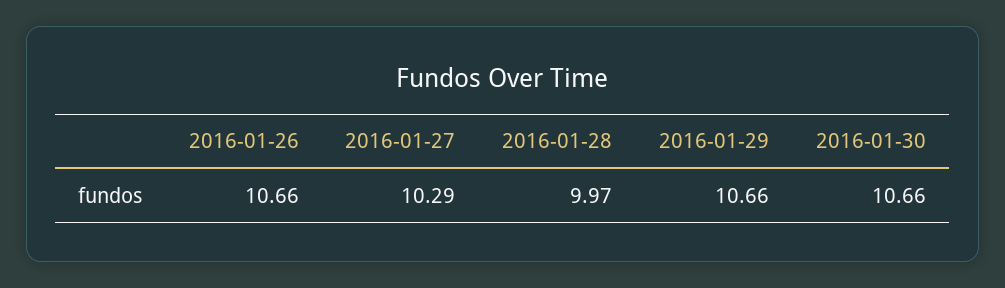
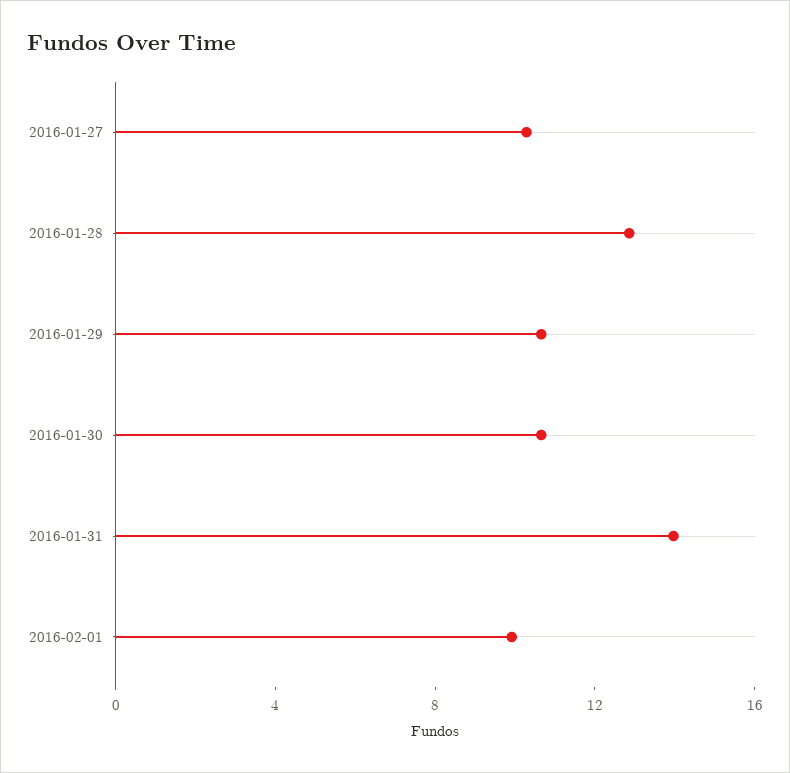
2016-01-26: 10.66 -> none
2016-01-28: 9.97 -> 13
2016-01-31: none -> 14
2016-02-01: none -> 10

